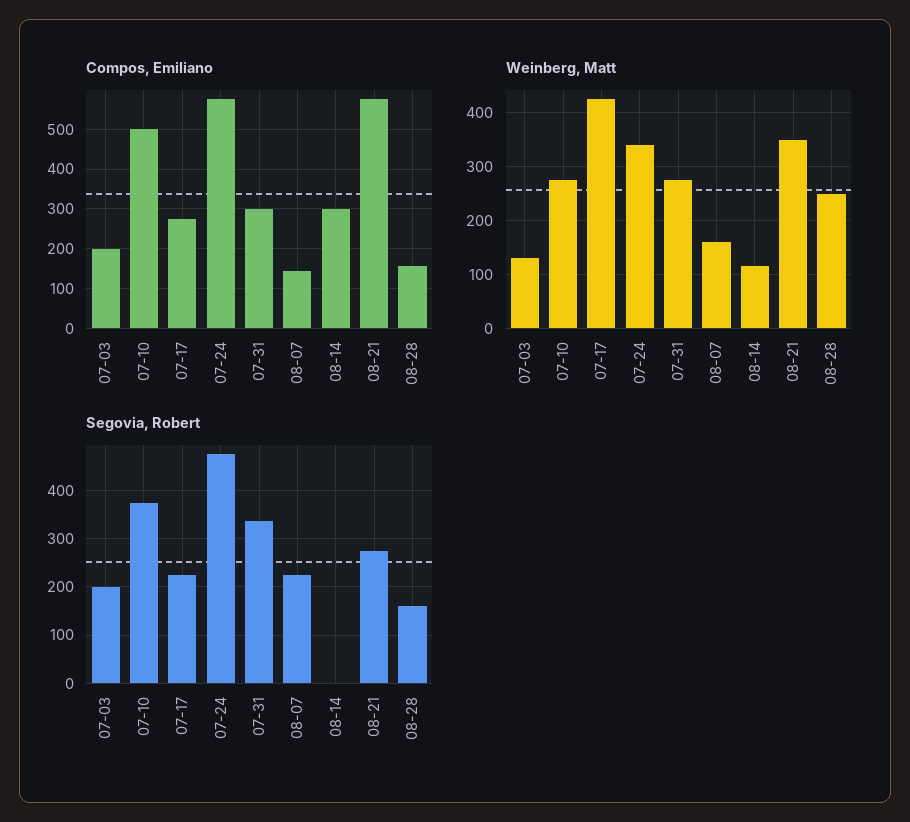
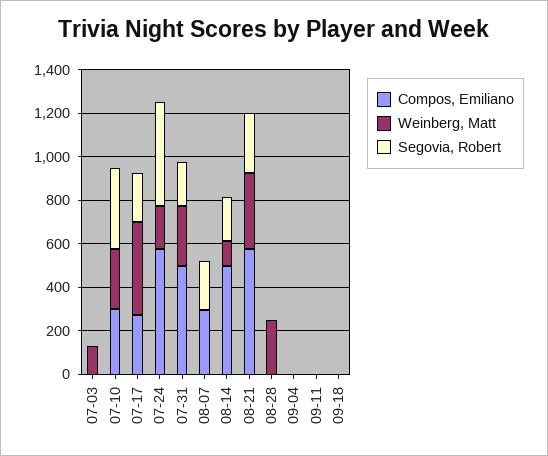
Compos, Emiliano, 07-03: 200 -> 0
Compos, Emiliano, 07-10: 500 -> 300
Compos, Emiliano, 07-31: 300 -> 500
Compos, Emiliano, 08-07: 140 -> 300
Compos, Emiliano, 08-14: 300 -> 500
Compos, Emiliano, 08-28: 160 -> 0
Weinberg, Matt, 07-24: 340 -> 200
Weinberg, Matt, 08-07: 160 -> 0
Segovia, Robert, 07-03: 200 -> 0
Segovia, Robert, 07-31: 340 -> 200
Segovia, Robert, 08-14: 0 -> 200
Segovia, Robert, 08-28: 160 -> 0
Compos, Emiliano, 09-04: none -> 0
Weinberg, Matt, 09-04: none -> 0
Segovia, Robert, 09-04: none -> 0
Compos, Emiliano, 09-11: none -> 0
Weinberg, Matt, 09-11: none -> 0
Segovia, Robert, 09-11: none -> 0
Compos, Emiliano, 09-18: none -> 0
Weinberg, Matt, 09-18: none -> 0
Segovia, Robert, 09-18: none -> 0

